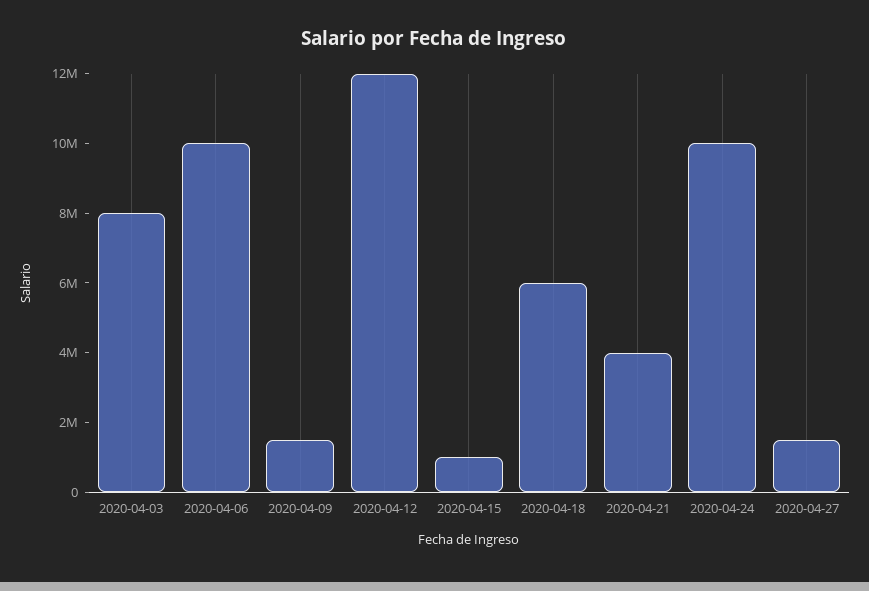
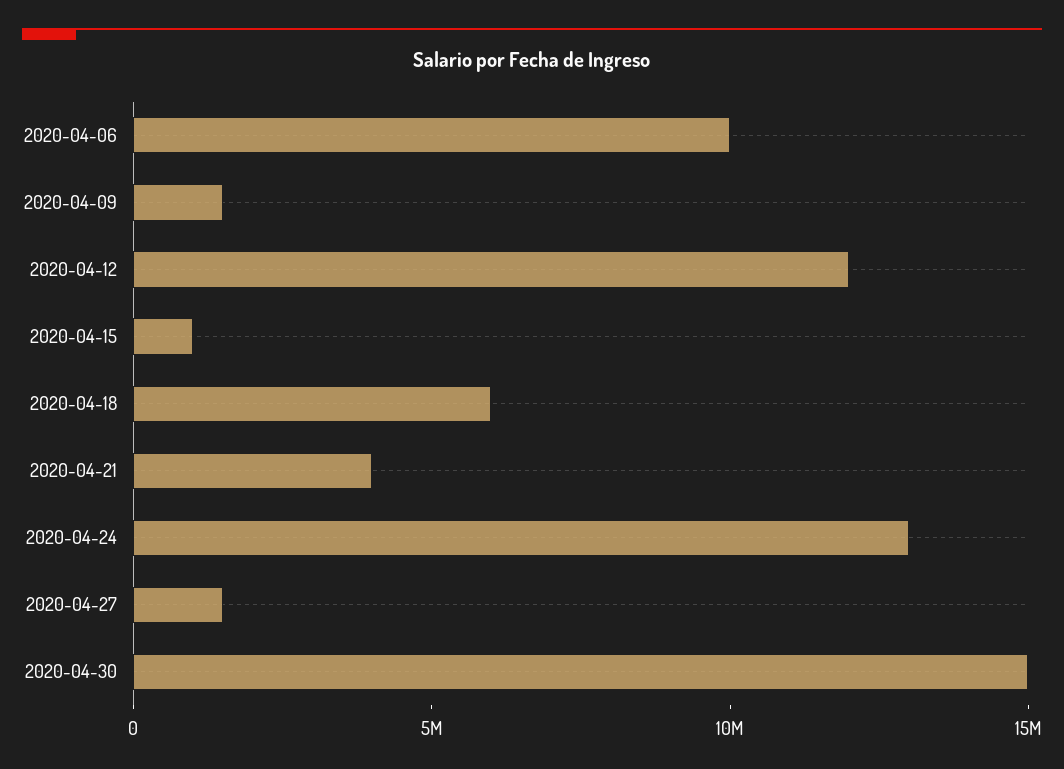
2020-04-03: 8000000 -> none
2020-04-24: 10000000 -> 13000000
2020-04-30: none -> 15000000

